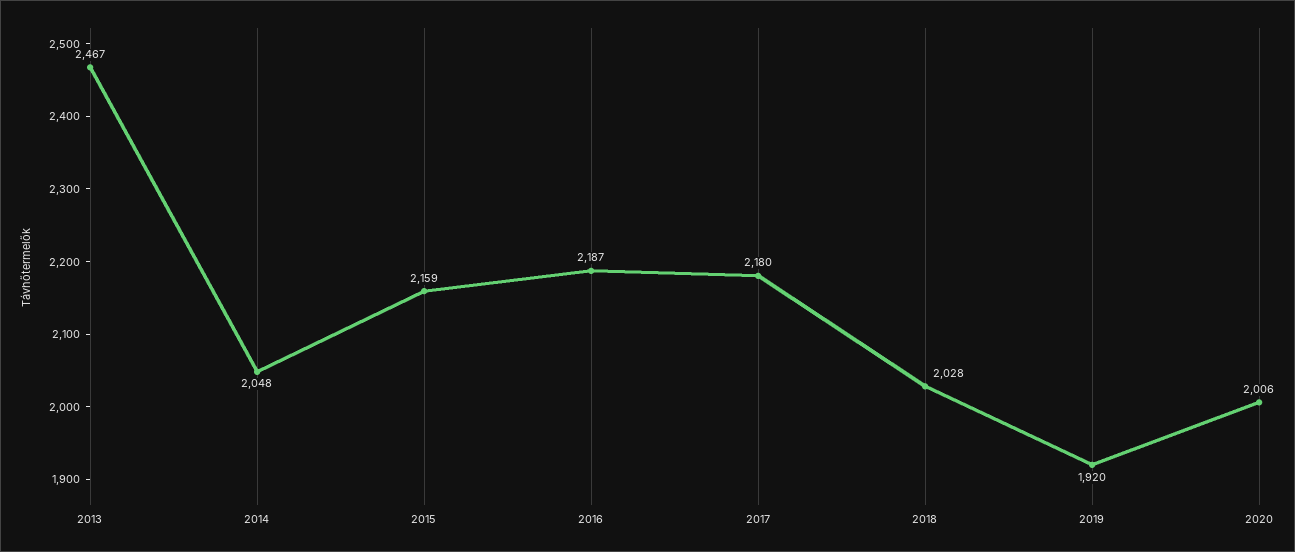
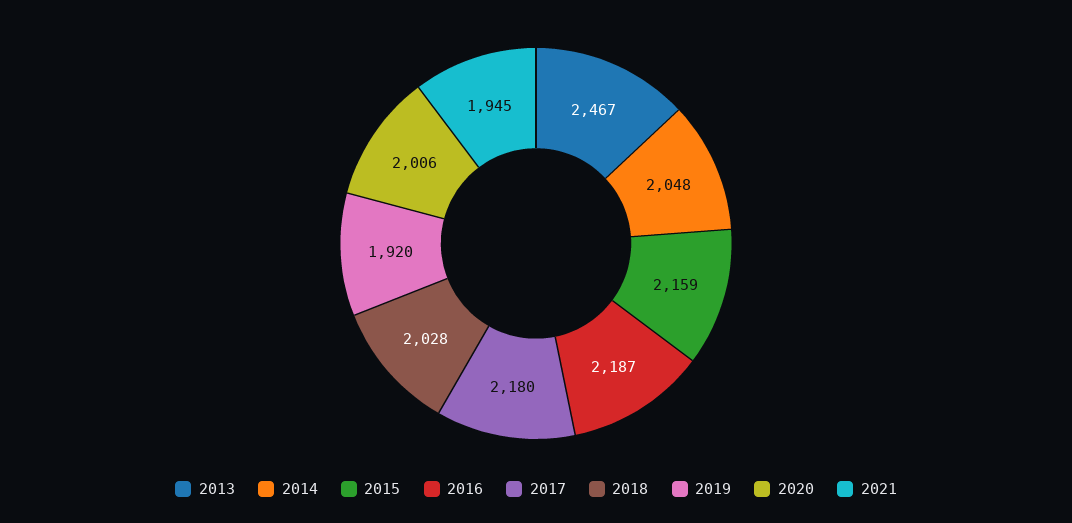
2021: none -> 1945

